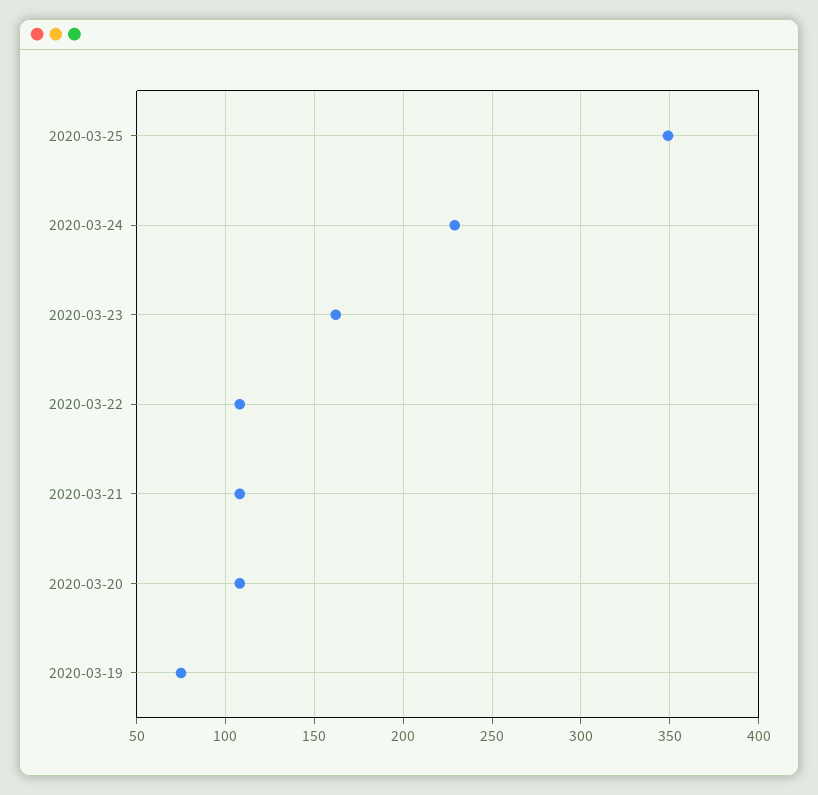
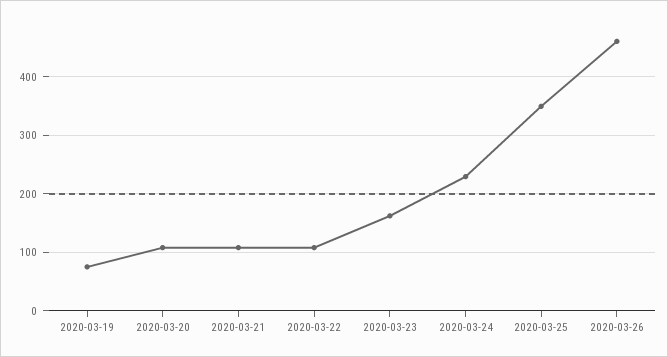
2020-03-26: none -> 460

